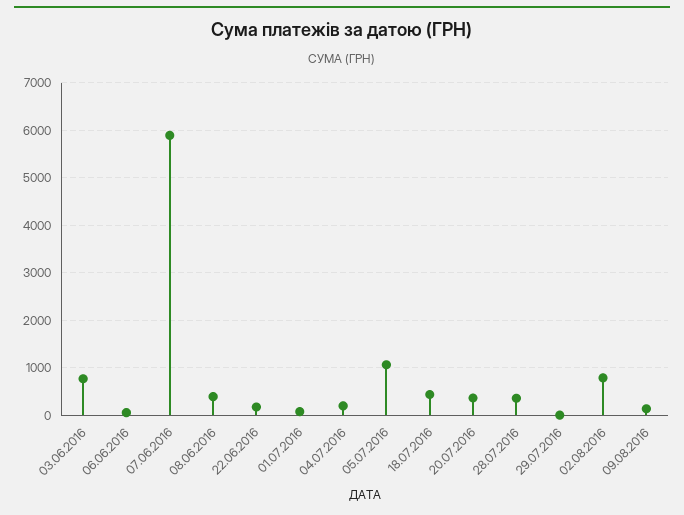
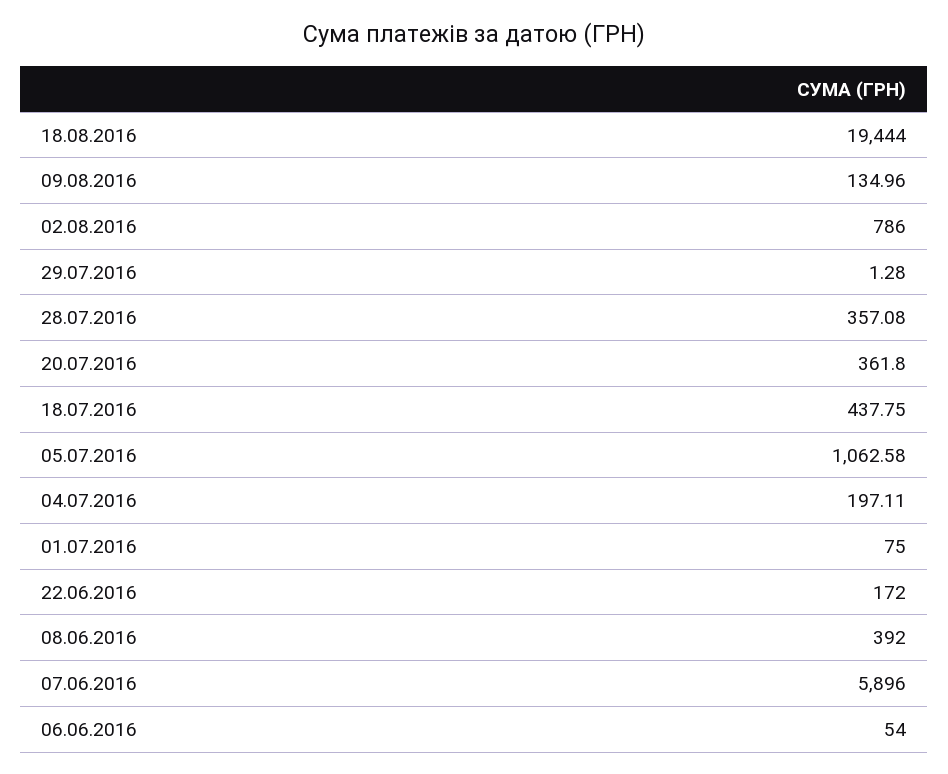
03.06.2016: 800 -> none
18.08.2016: none -> 19444

